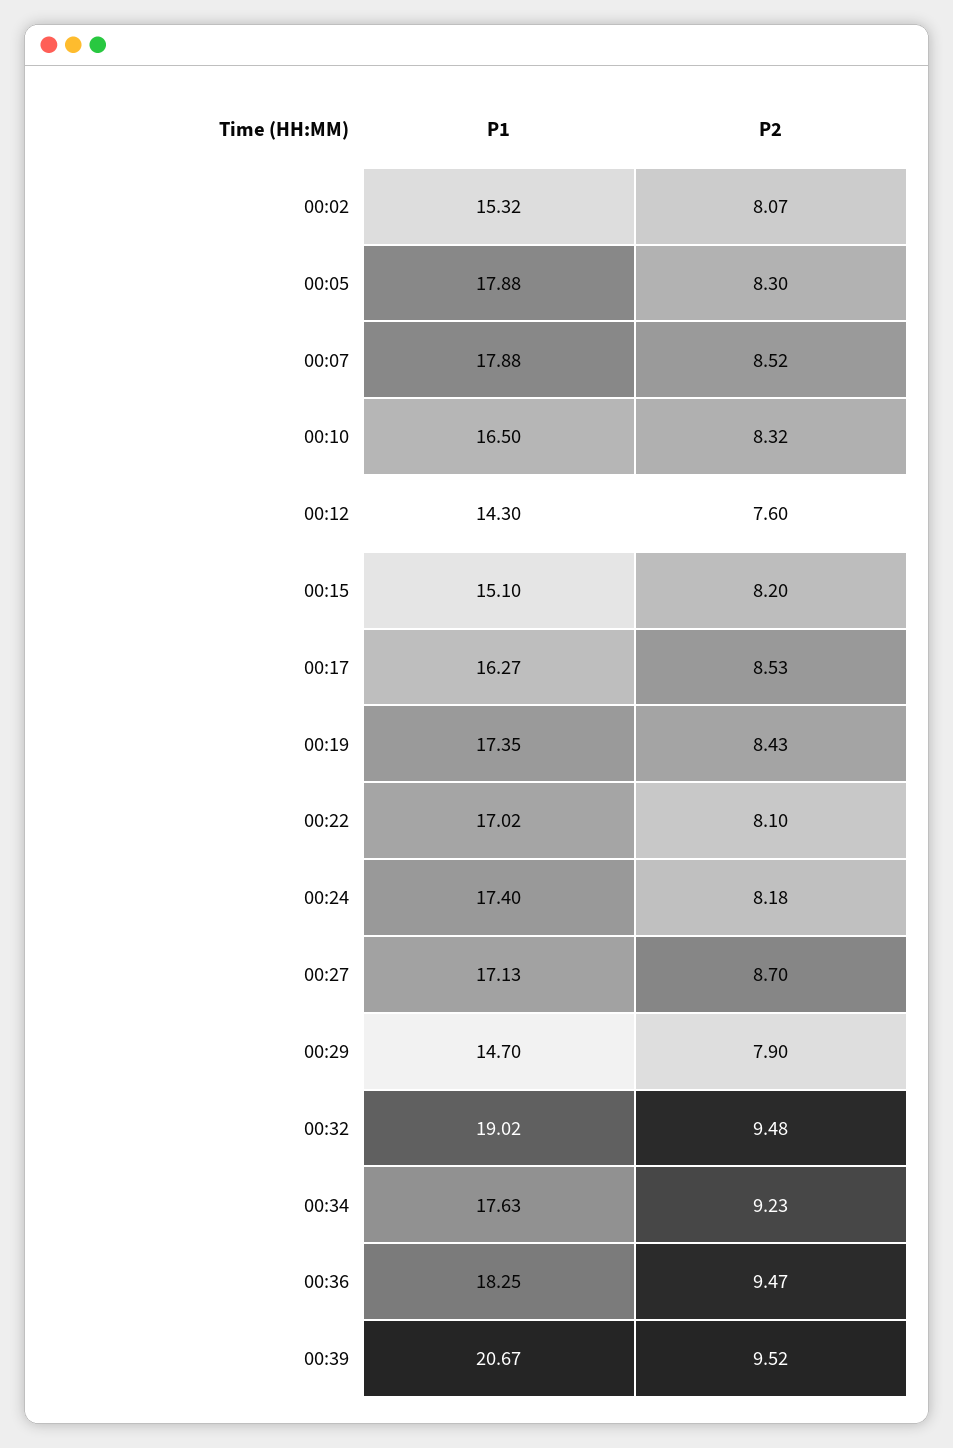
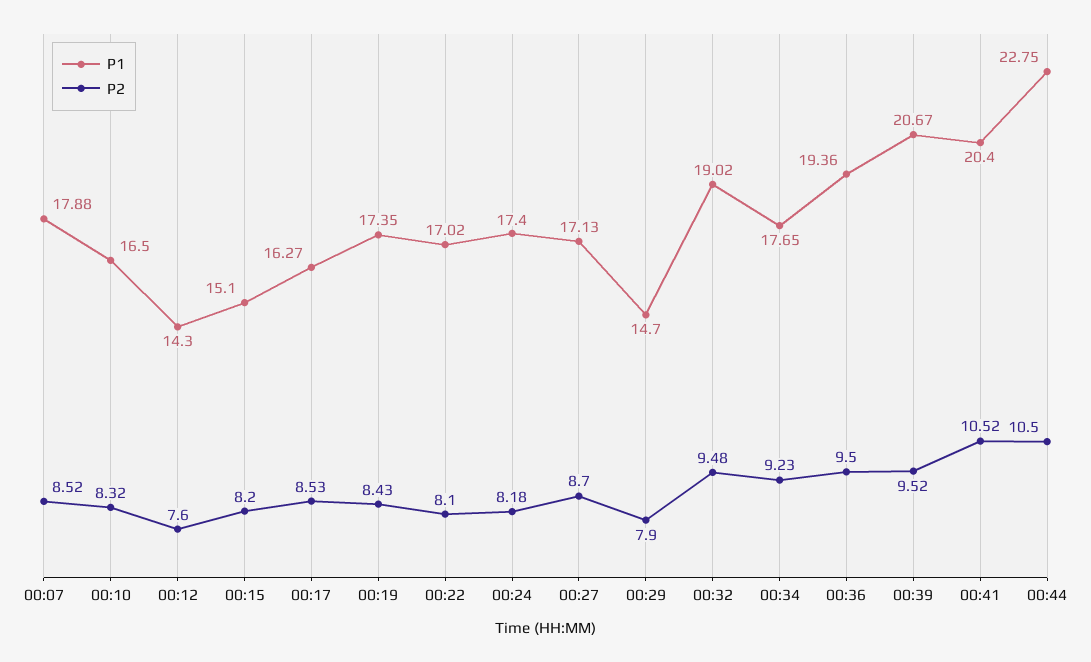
P1, 00:02: 15.32 -> none
P2, 00:02: 8.07 -> none
P1, 00:05: 17.88 -> none
P2, 00:05: 8.3 -> none
P1, 00:34: 17.63 -> 17.65
P1, 00:36: 18.25 -> 19.36
P2, 00:36: 9.47 -> 9.5
P1, 00:41: none -> 20.4
P2, 00:41: none -> 10.52
P1, 00:44: none -> 22.75
P2, 00:44: none -> 10.5

